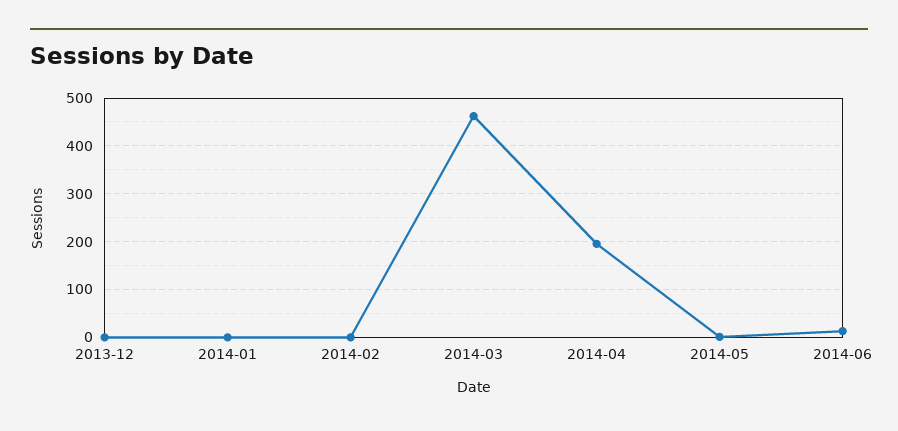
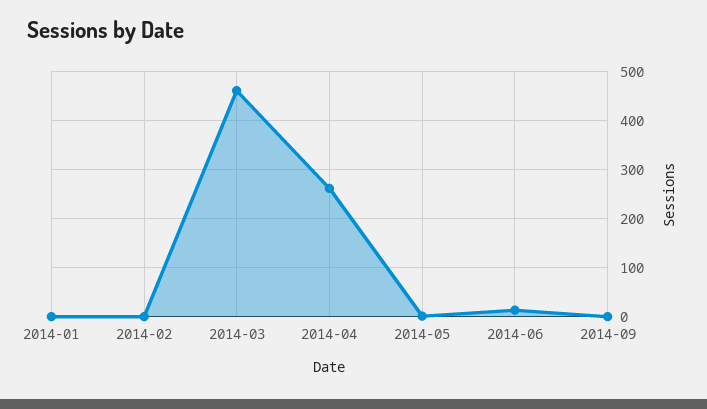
2013-12: 0 -> none
2014-04: 200 -> 260
2014-09: none -> 0

